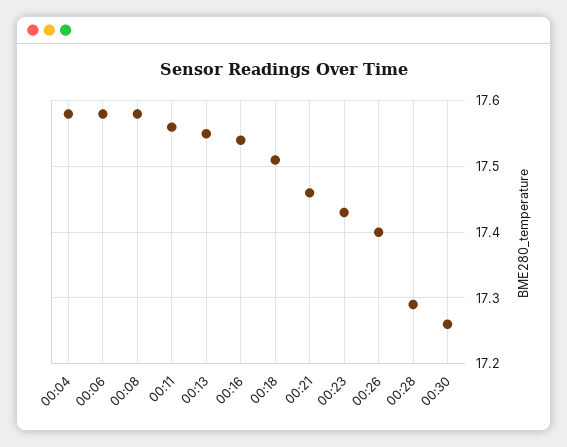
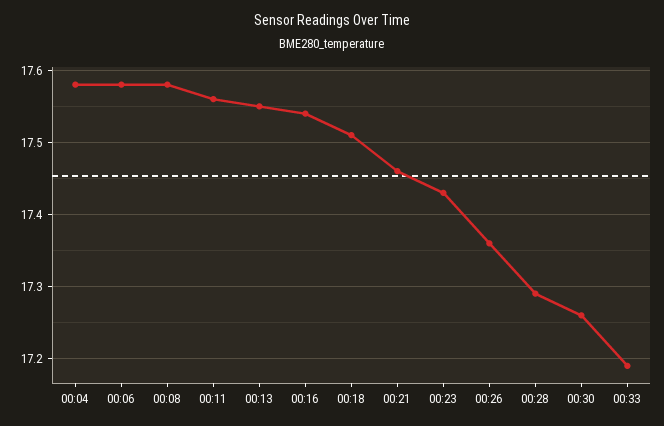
00:26: 17.4 -> 17.36
00:33: none -> 17.19

